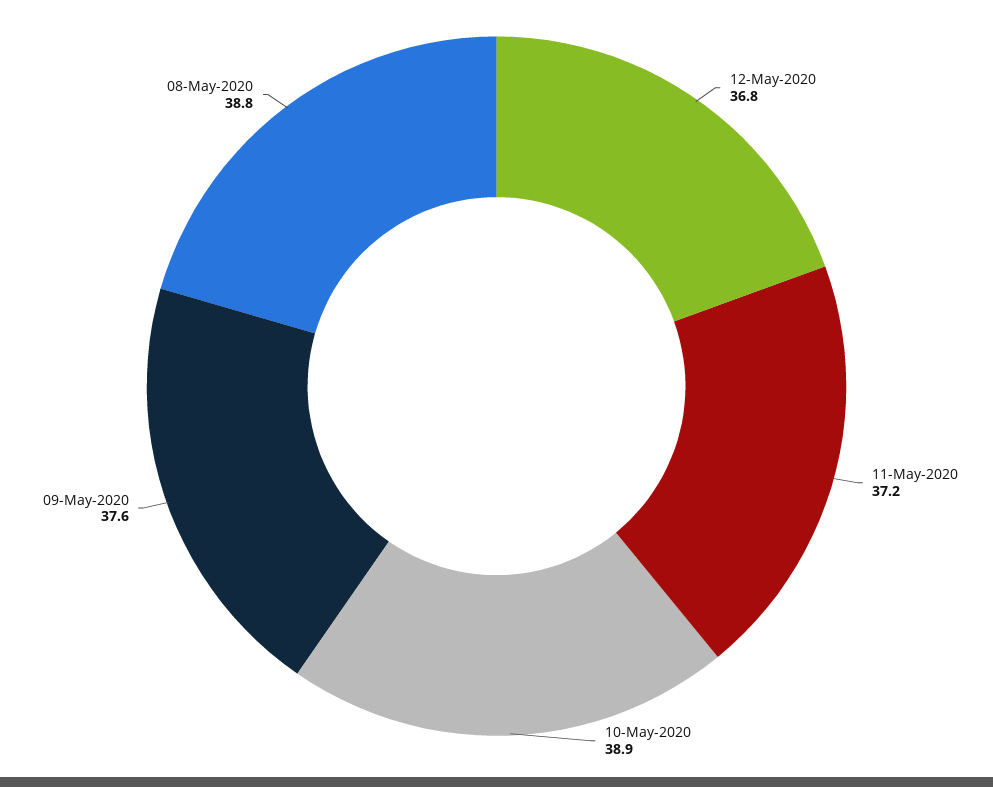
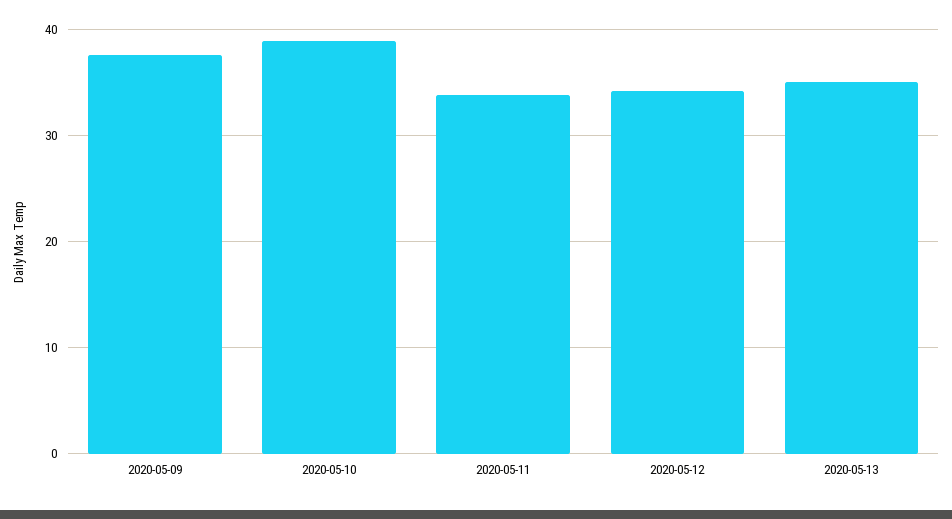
12-May-2020: 36.8 -> 34
11-May-2020: 37.2 -> 34
08-May-2020: 38.8 -> none
2020-05-13: none -> 35

